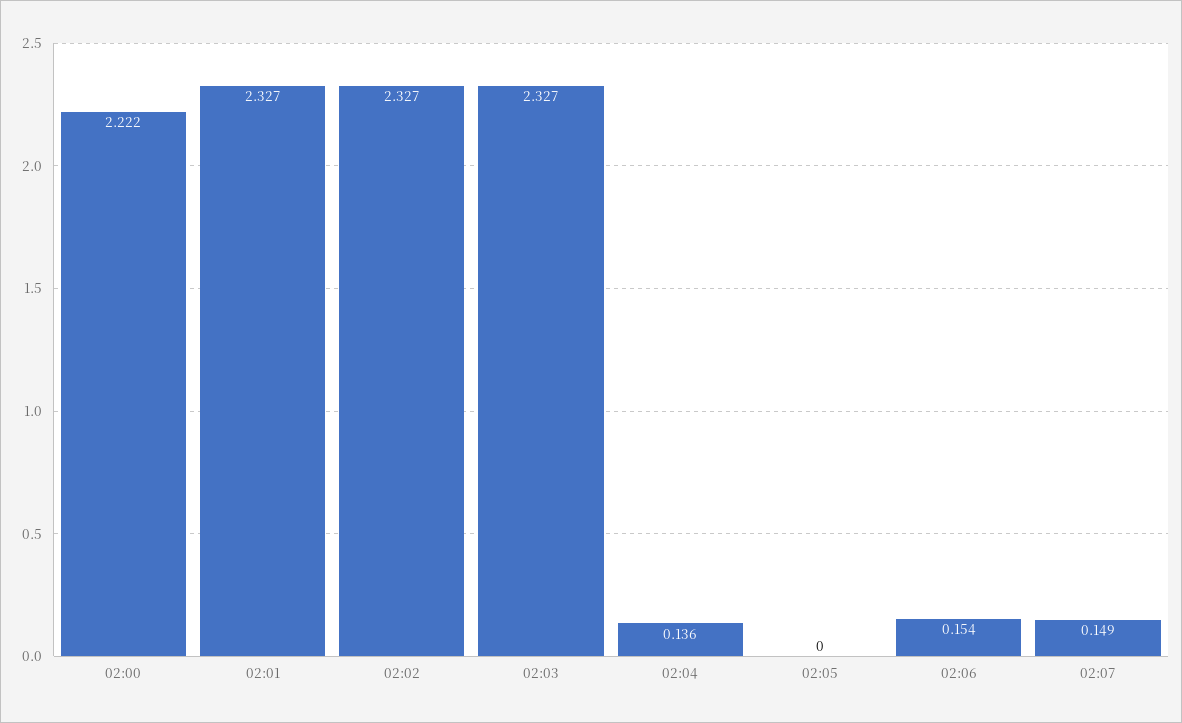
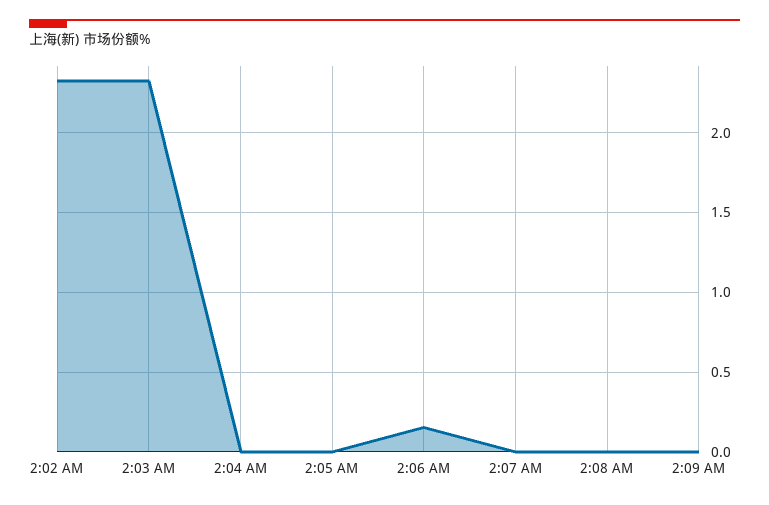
02:00: 2.222 -> none
02:01: 2.327 -> none
02:04: 0.136 -> 0
02:07: 0.149 -> 0
2:08 AM: none -> 0
2:09 AM: none -> 0

